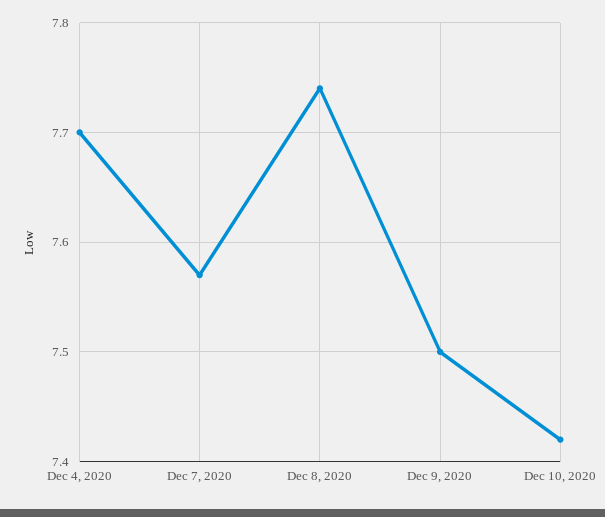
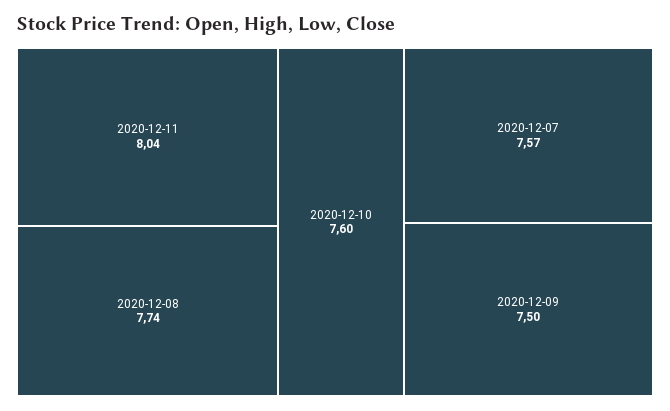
Dec 4, 2020: 7.7 -> none
Dec 10, 2020: 7.42 -> 7.6
2020-12-11: none -> 8.04

